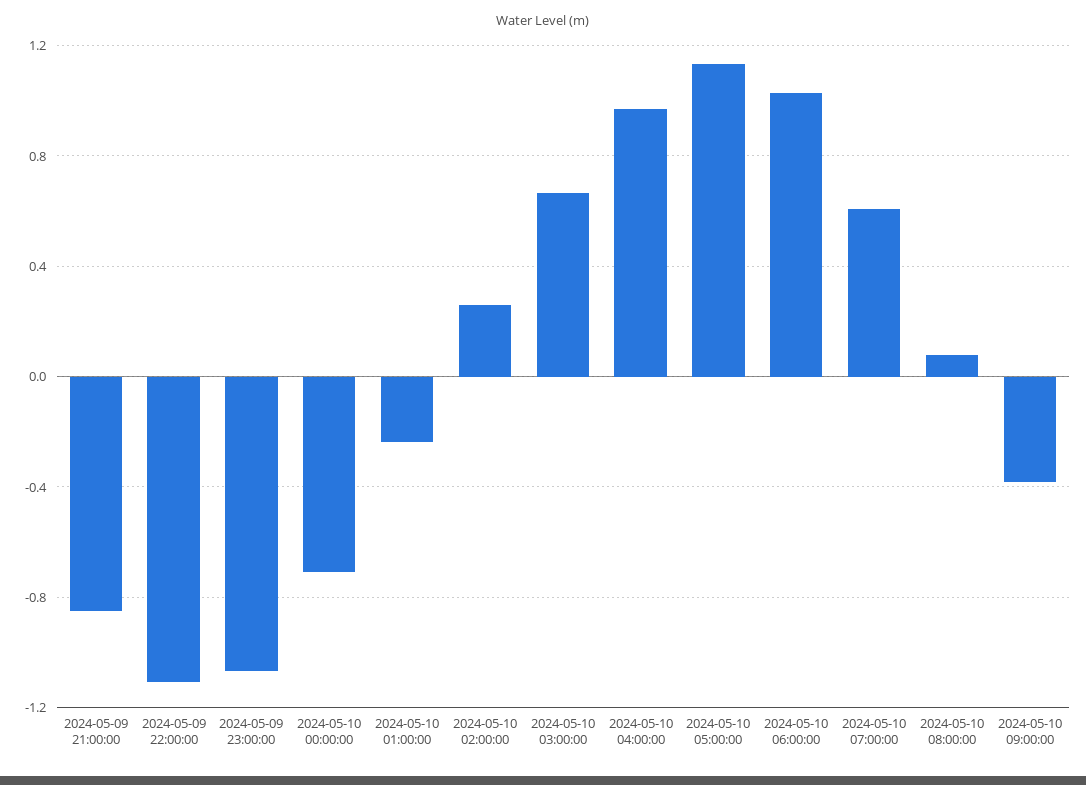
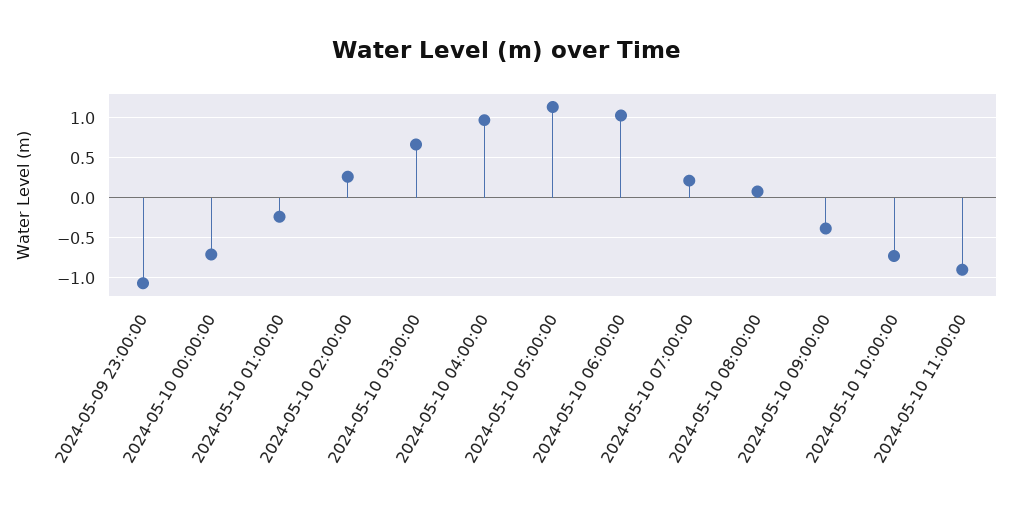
2024-05-09 21:00:00: -0.85 -> none
2024-05-09 22:00:00: -1.1 -> none
2024-05-10 07:00:00: 0.6 -> 0.2
2024-05-10 10:00:00: none -> -0.7
2024-05-10 11:00:00: none -> -0.9

